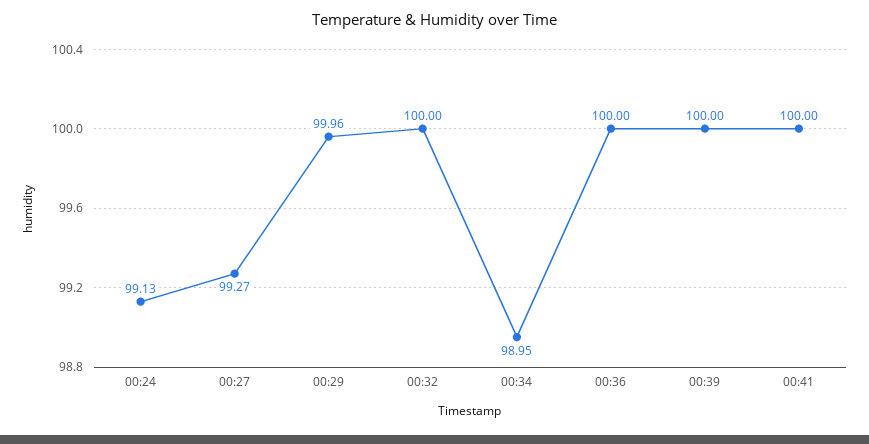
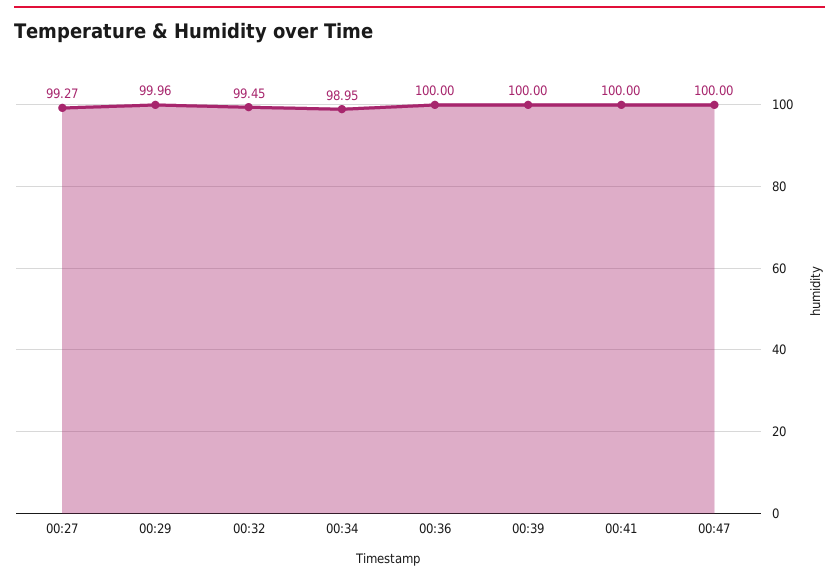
00:24: 99.13 -> none
00:32: 100 -> 99.45
00:47: none -> 100

